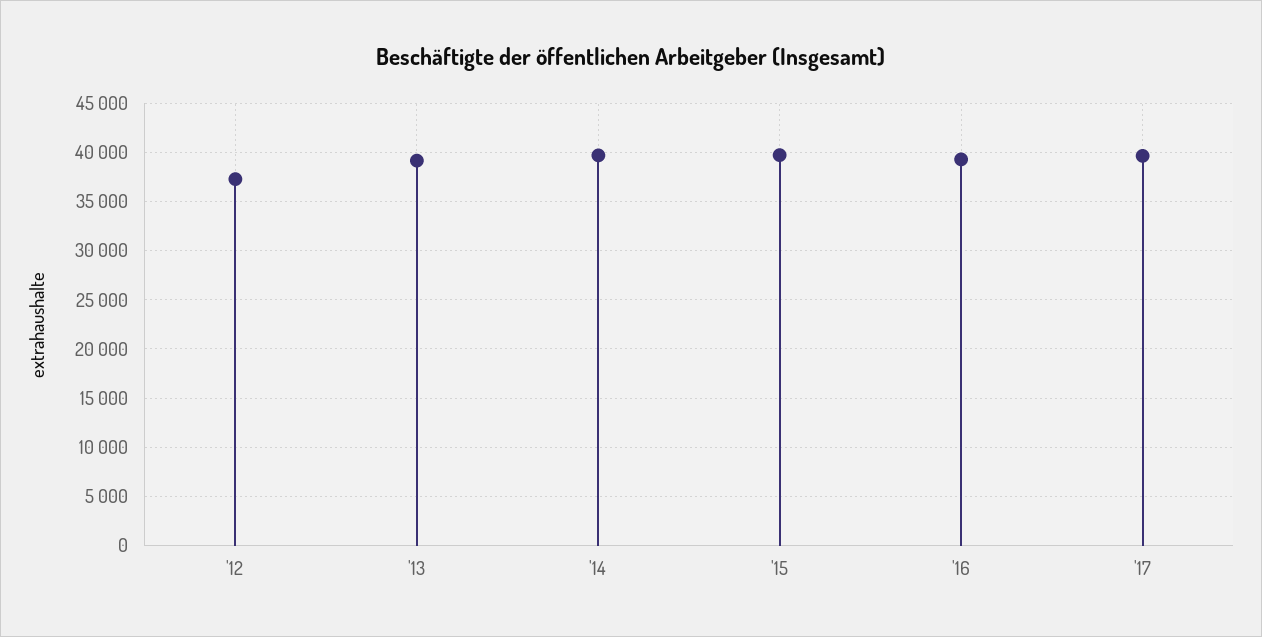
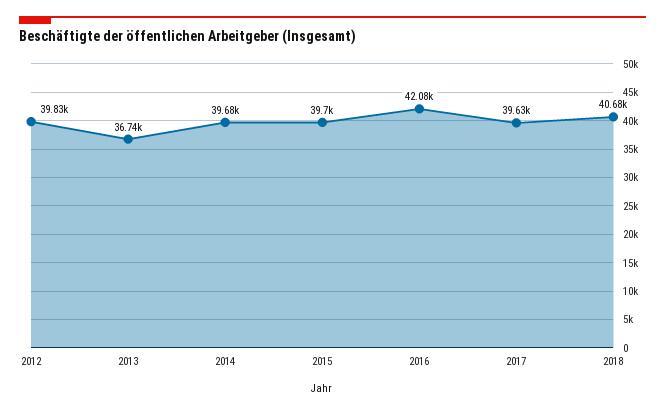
'12: 37000 -> 39830
'13: 39000 -> 36740
'16: 39000 -> 42080
2018: none -> 40680

